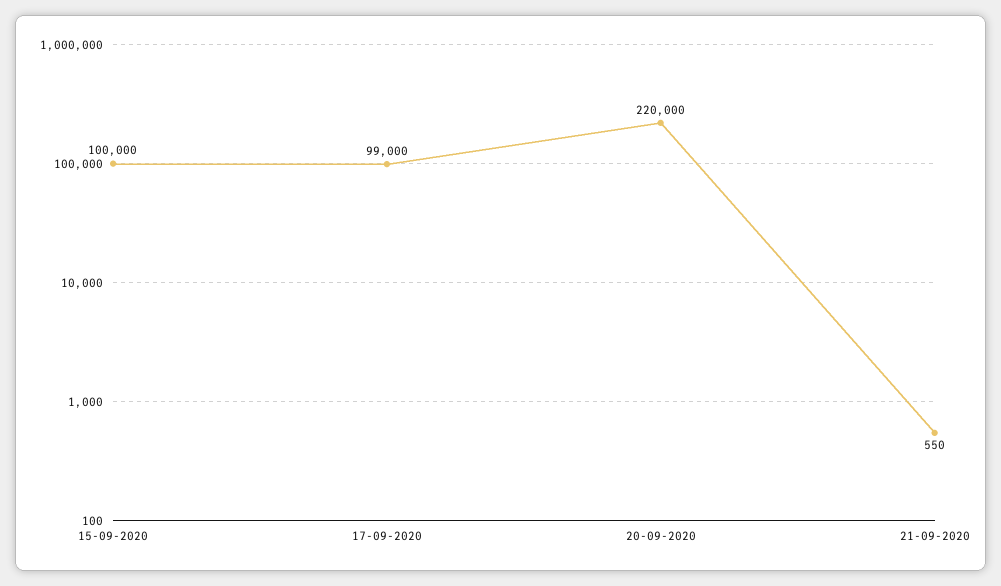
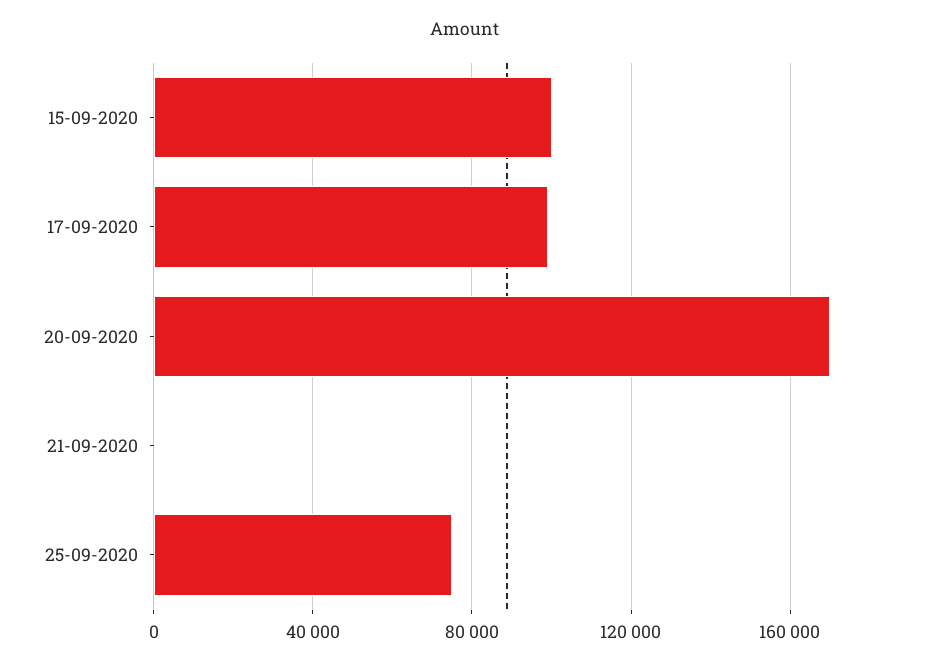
20-09-2020: 220000 -> 170000
25-09-2020: none -> 75000

